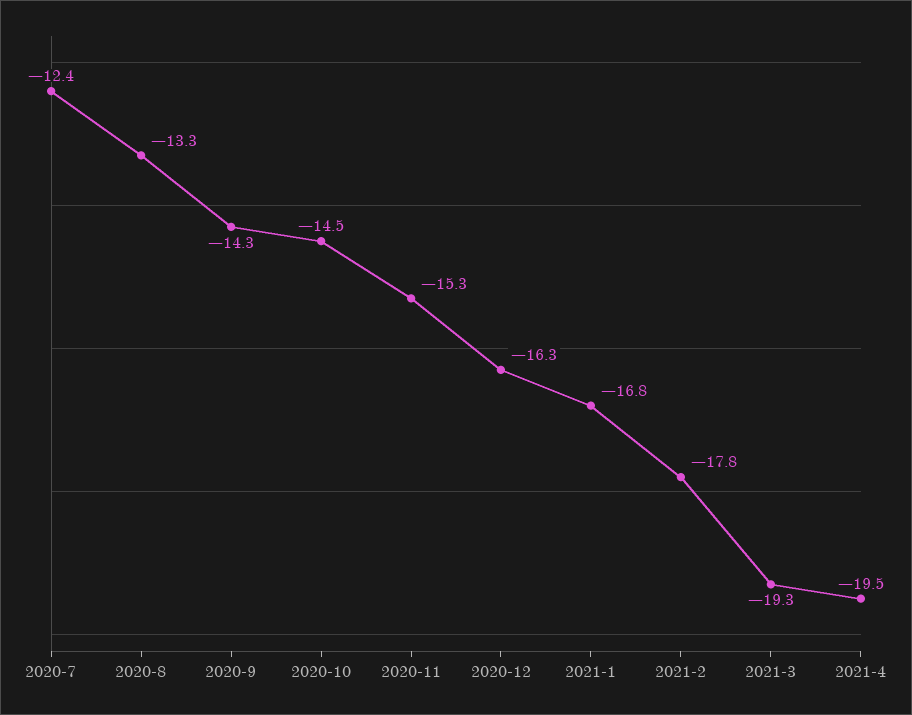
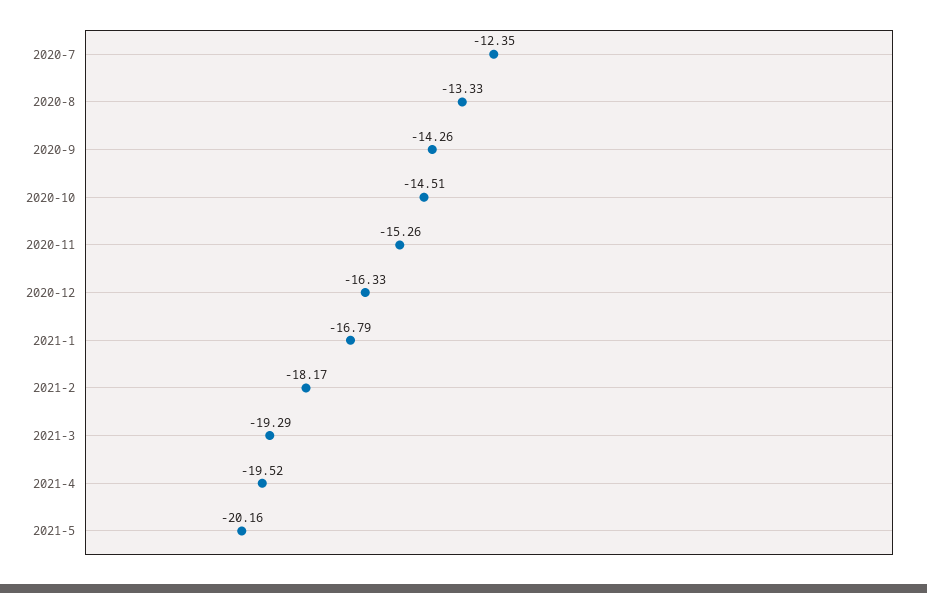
2021-2: -17.8 -> -18.17
2021-5: none -> -20.16

